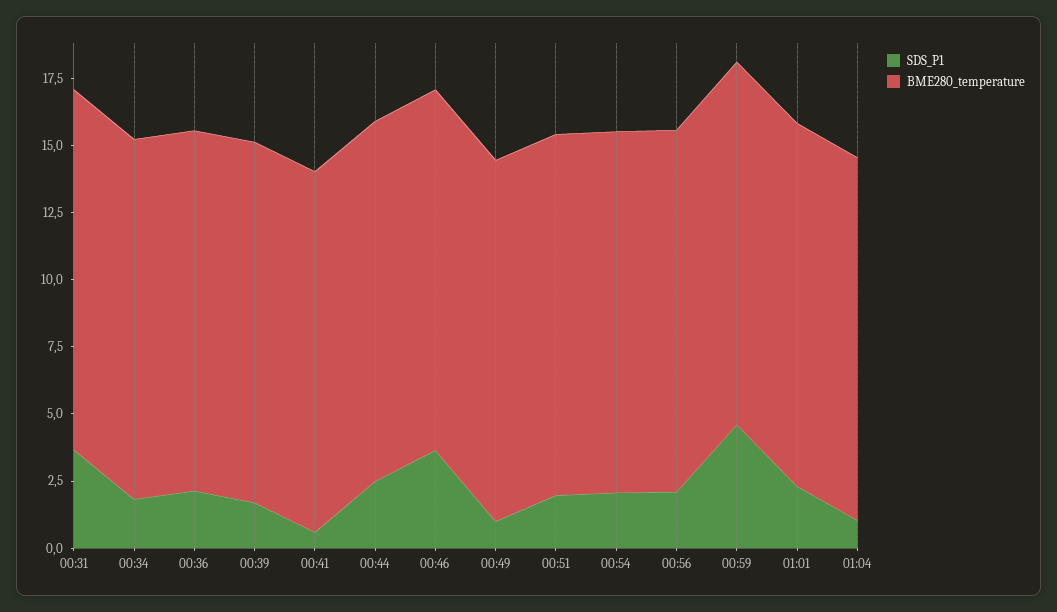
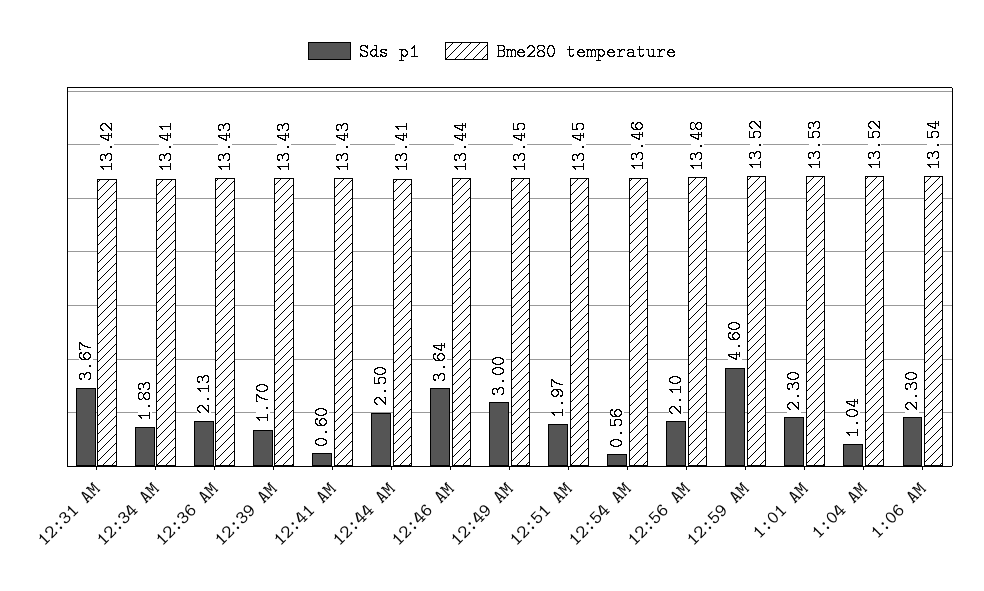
SDS_P1, 00:49: 1 -> 3
SDS_P1, 00:54: 2 -> 0.56
SDS_P1, 1:06 AM: none -> 2.3
BME280_temperature, 1:06 AM: none -> 13.54

